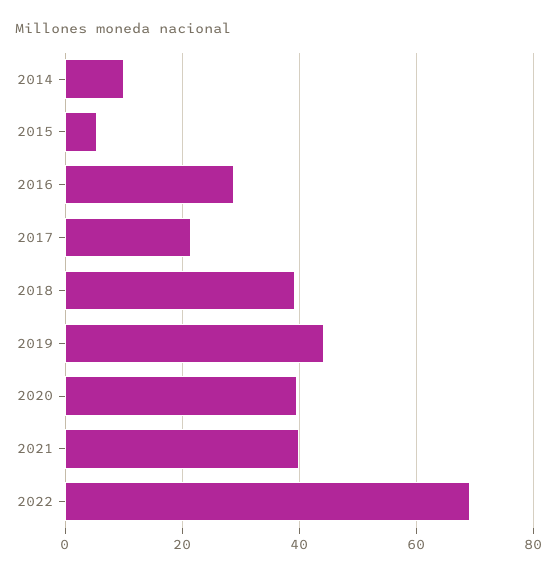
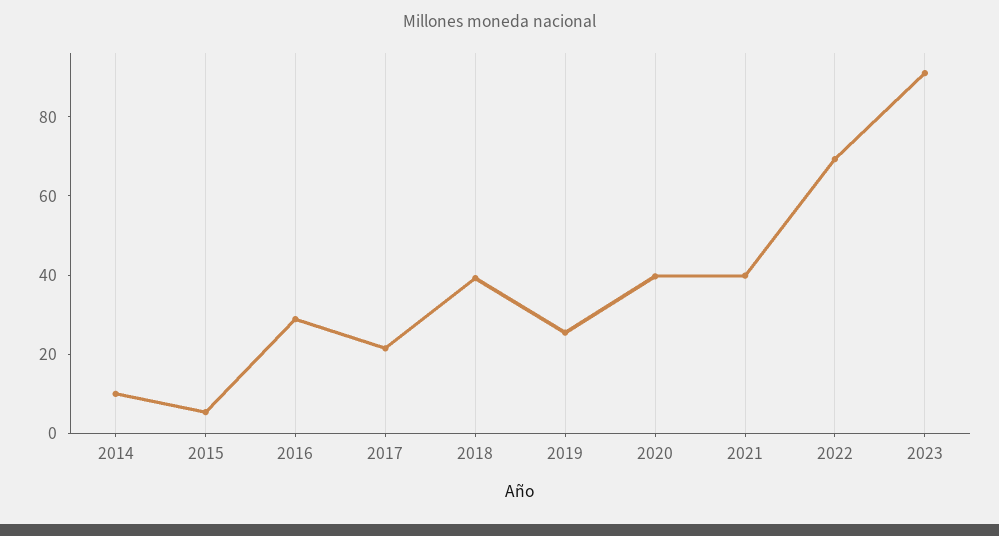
2019: 44 -> 25
2023: none -> 90

